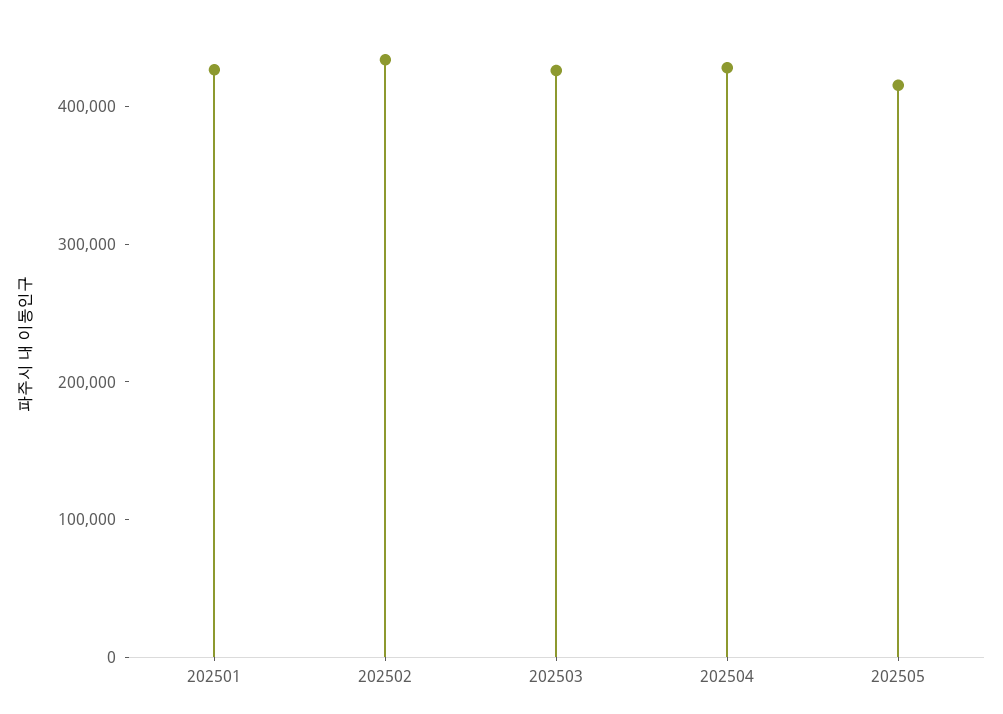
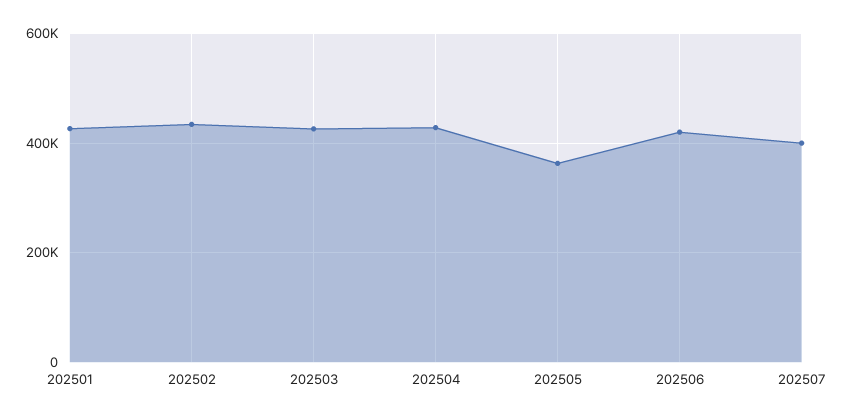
202505: 420000 -> 360000
202506: none -> 420000
202507: none -> 400000

